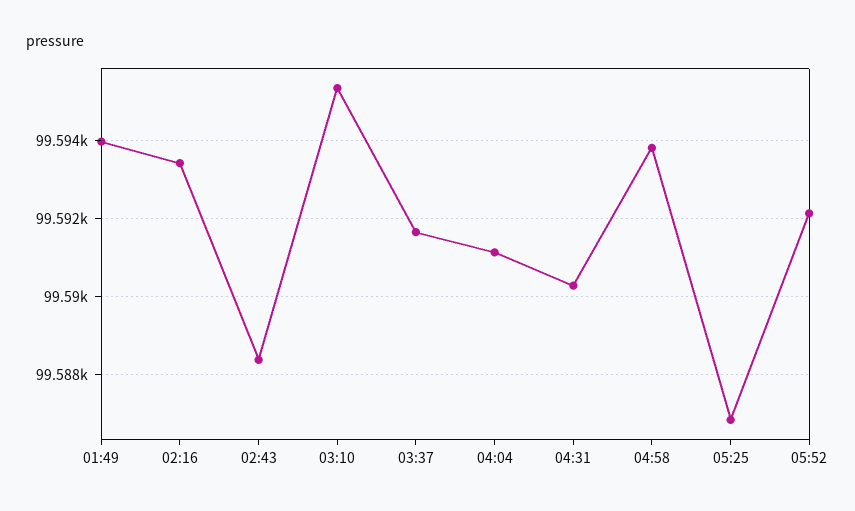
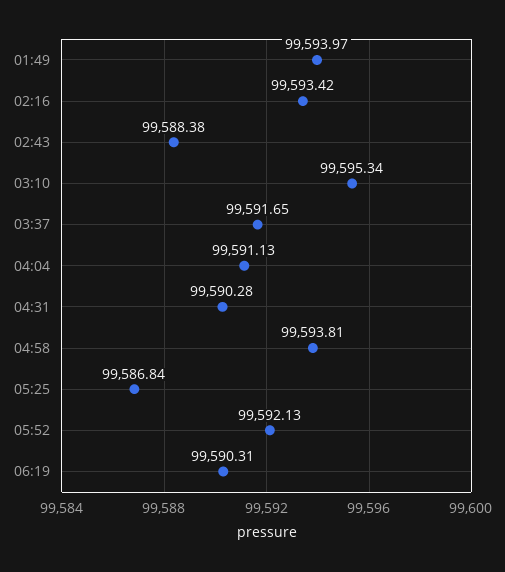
06:19: none -> 99590.31

